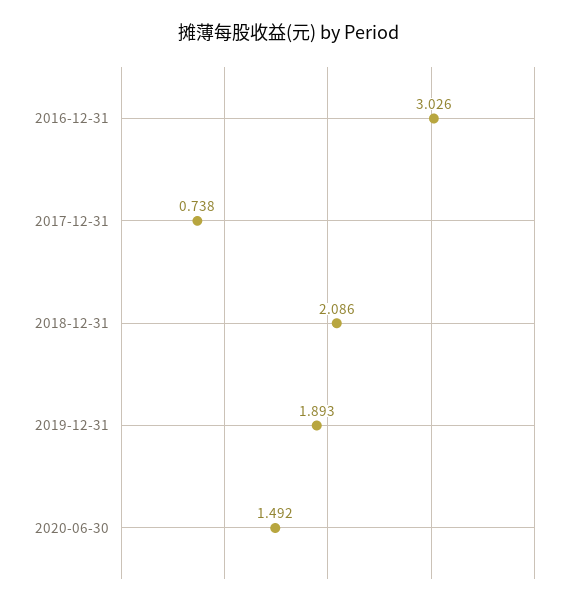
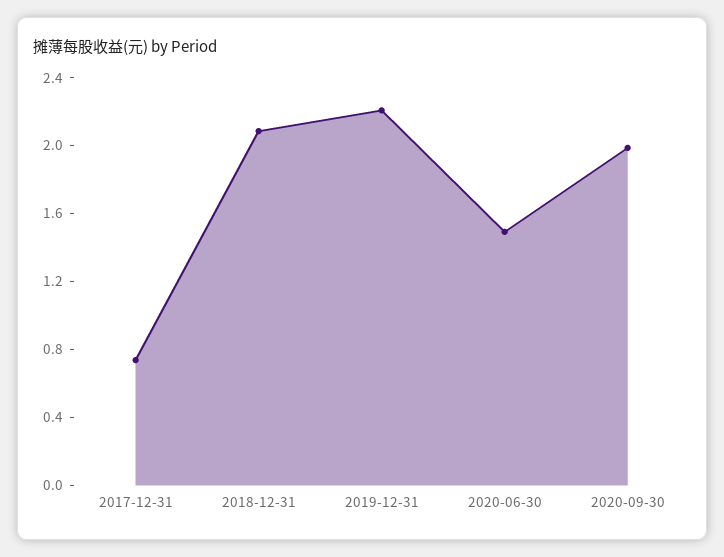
2016-12-31: 3.026 -> none
2019-12-31: 1.893 -> 2.2
2020-09-30: none -> 2

